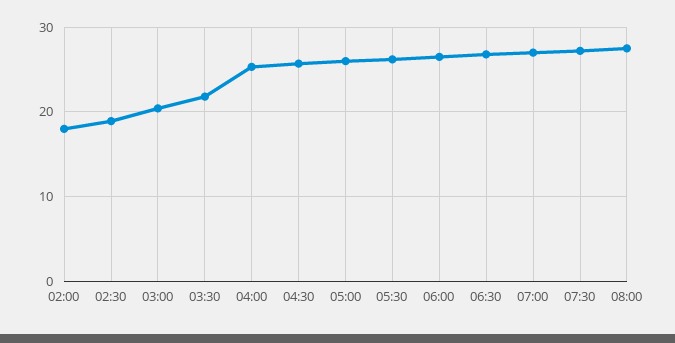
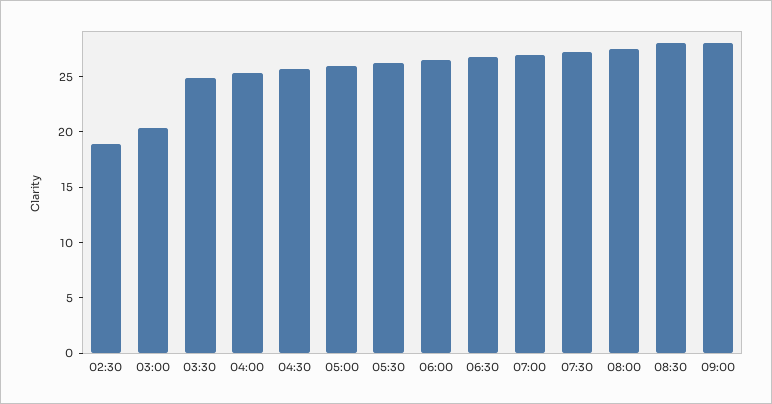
02:00: 18 -> none
03:30: 22 -> 25
08:30: none -> 28
09:00: none -> 28

